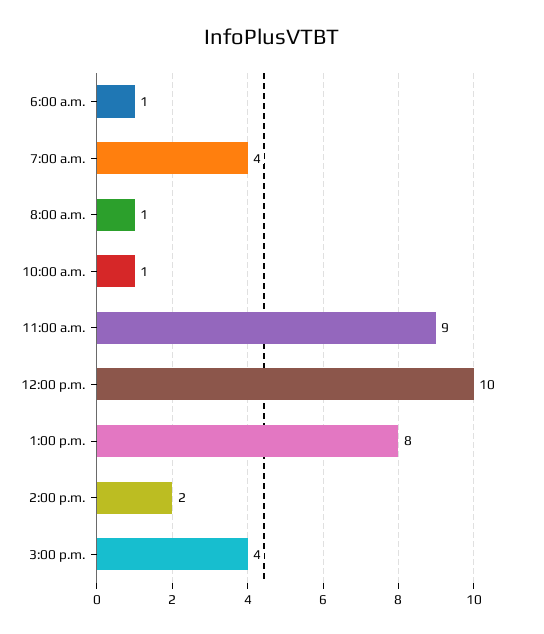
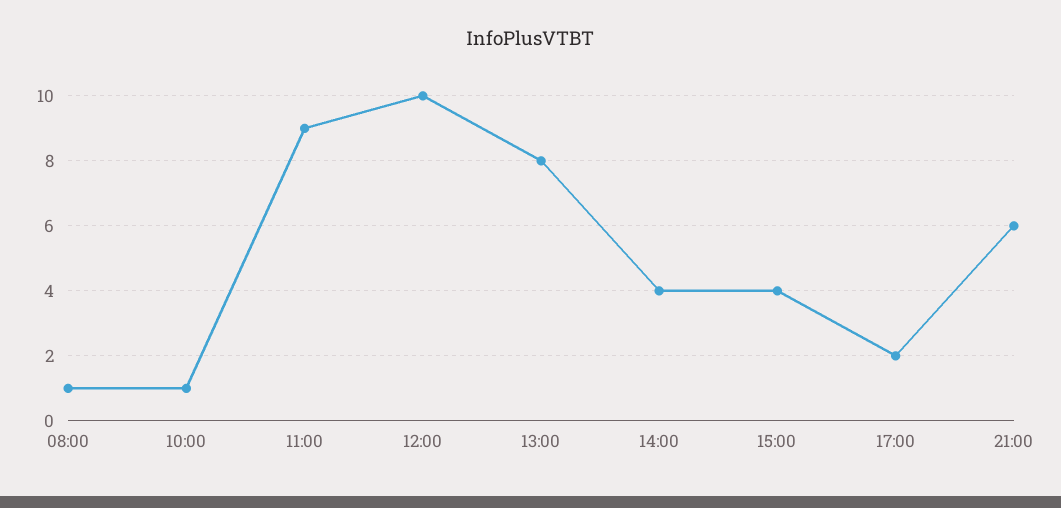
6:00 a.m.: 1 -> none
7:00 a.m.: 4 -> none
2:00 p.m.: 2 -> 4
17:00: none -> 2
21:00: none -> 6

